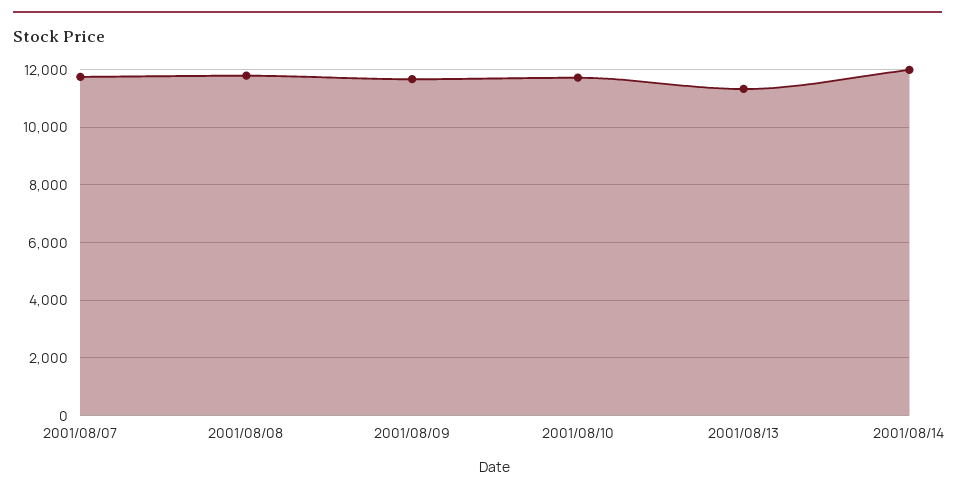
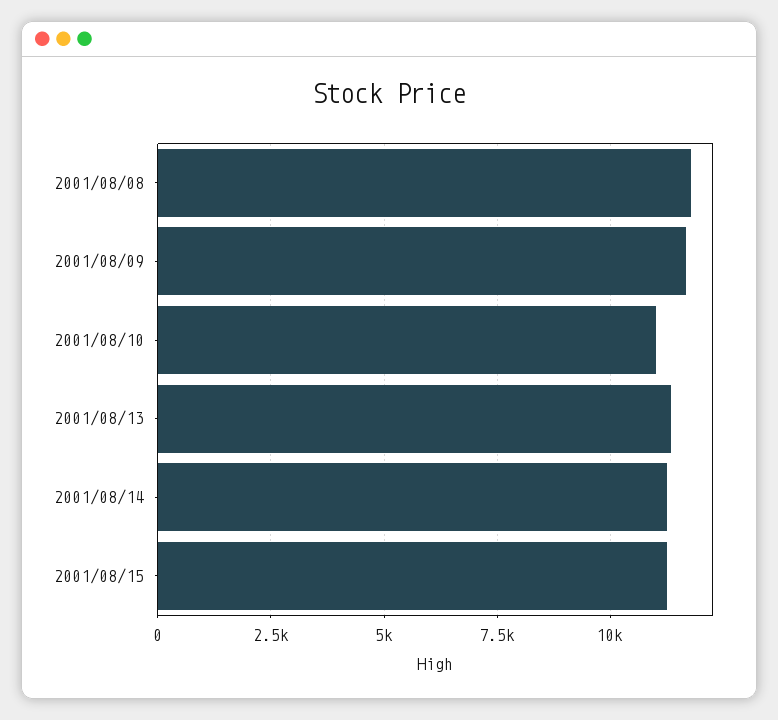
2001/08/07: 11750 -> none
2001/08/10: 11750 -> 11000
2001/08/14: 12000 -> 11250
2001/08/15: none -> 11250

